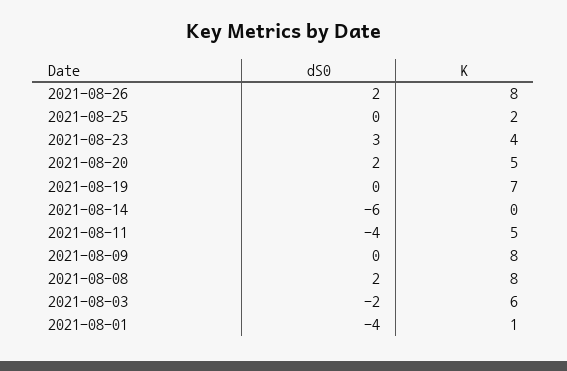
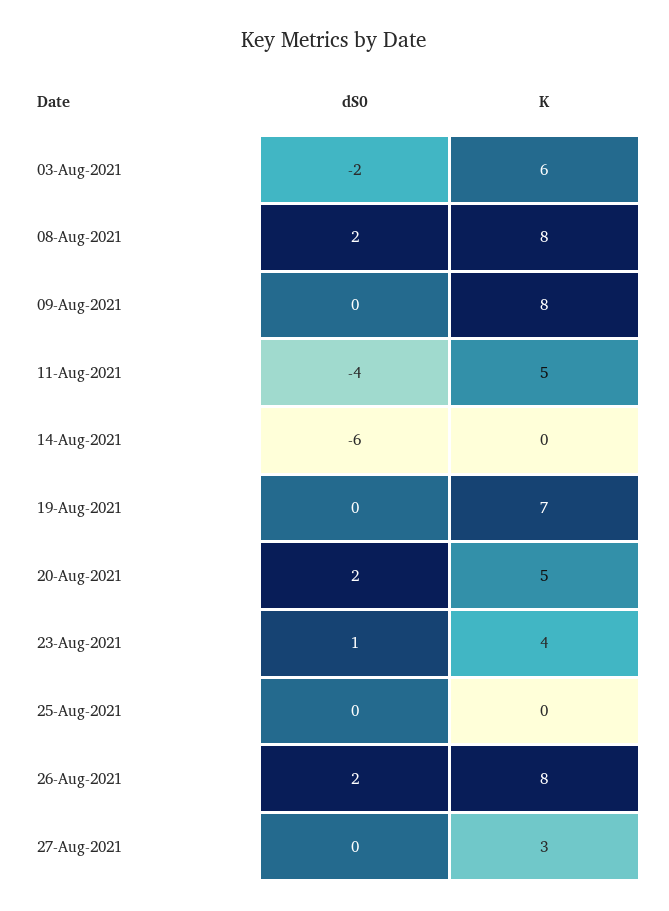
K, 2021-08-25: 2 -> 0
dS0, 2021-08-23: 3 -> 1
dS0, 2021-08-01: -4 -> none
K, 2021-08-01: 1 -> none
dS0, 27-Aug-2021: none -> 0
K, 27-Aug-2021: none -> 3

